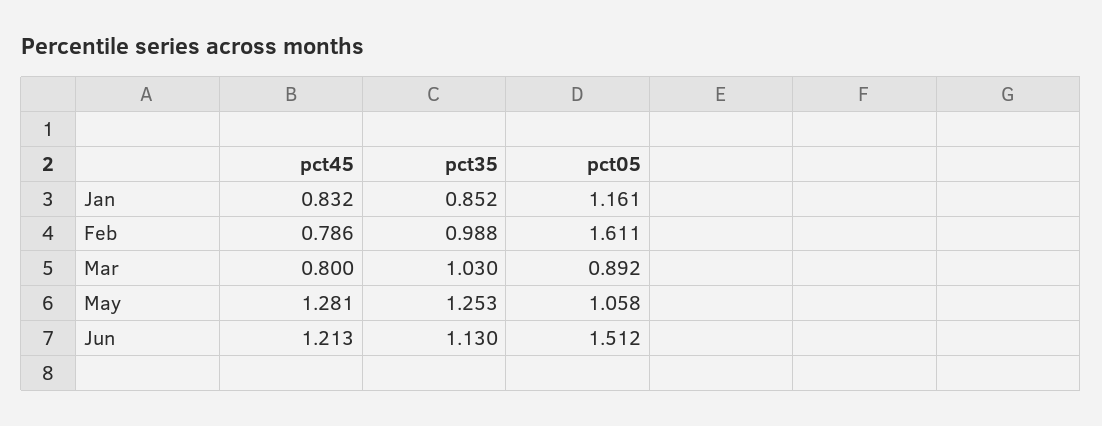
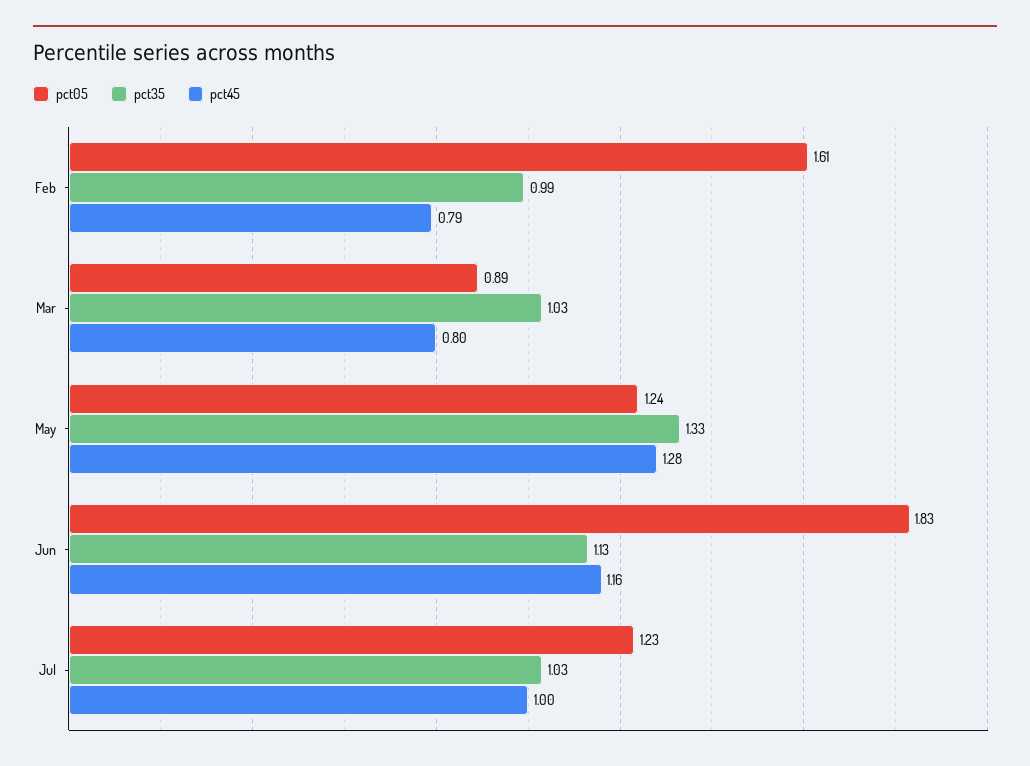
pct45, Jan: 0.832 -> none
pct35, Jan: 0.852 -> none
pct05, Jan: 1.161 -> none
pct35, May: 1.253 -> 1.33
pct05, May: 1.058 -> 1.24
pct45, Jun: 1.213 -> 1.16
pct05, Jun: 1.512 -> 1.83
pct05, Jul: none -> 1.23
pct35, Jul: none -> 1.03
pct45, Jul: none -> 1

